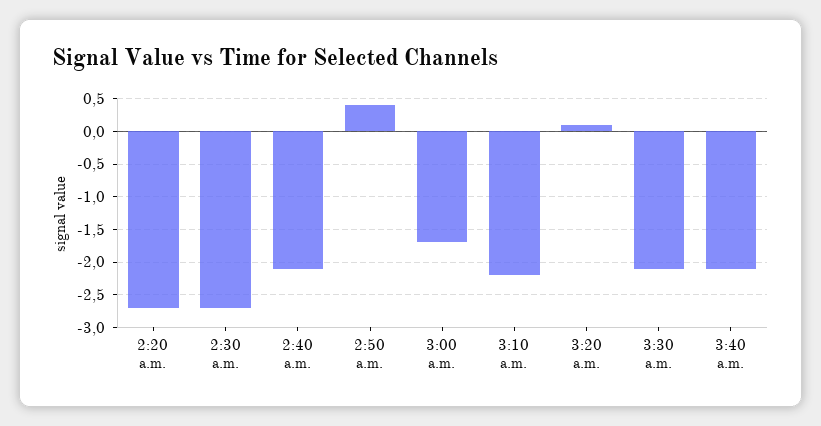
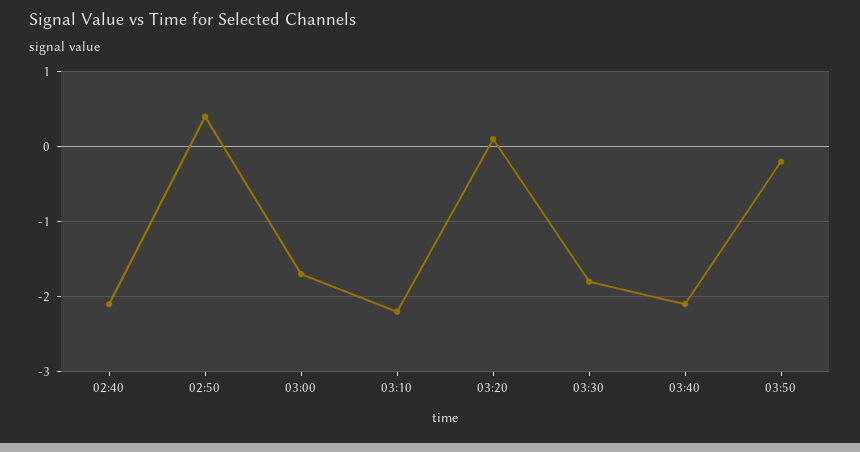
2:20 a.m.: -2.7 -> none
2:30 a.m.: -2.7 -> none
3:30 a.m.: -2.1 -> -1.8
03:50: none -> -0.2

